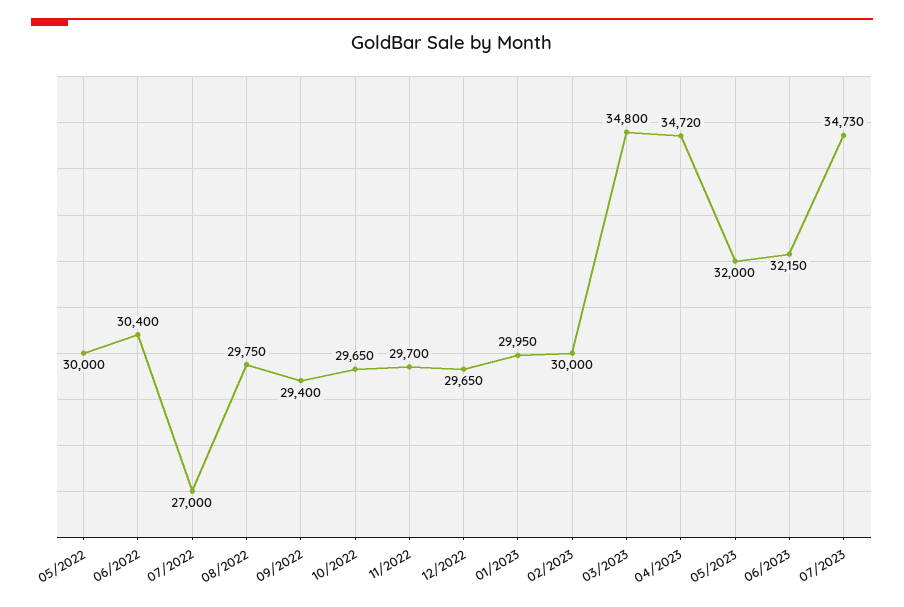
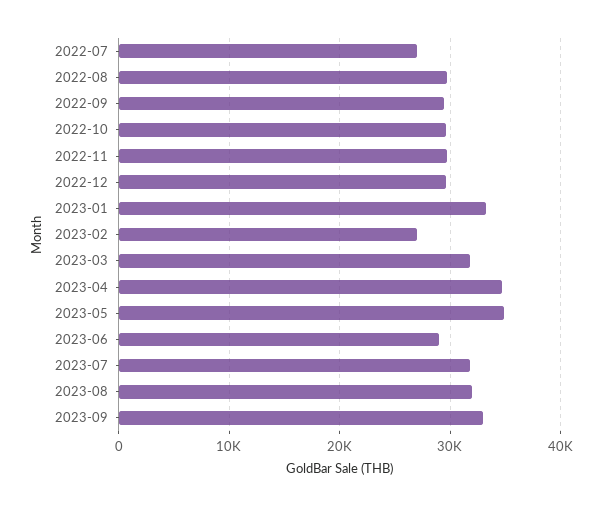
05/2022: 30000 -> none
06/2022: 30400 -> none
01/2023: 29950 -> 33000
02/2023: 30000 -> 27000
03/2023: 34800 -> 32000
05/2023: 32000 -> 35000
06/2023: 32150 -> 29000
07/2023: 34730 -> 32000
2023-08: none -> 32000
2023-09: none -> 33000

